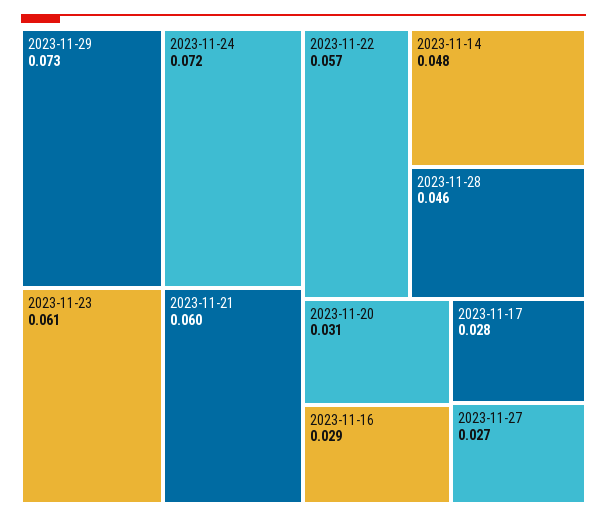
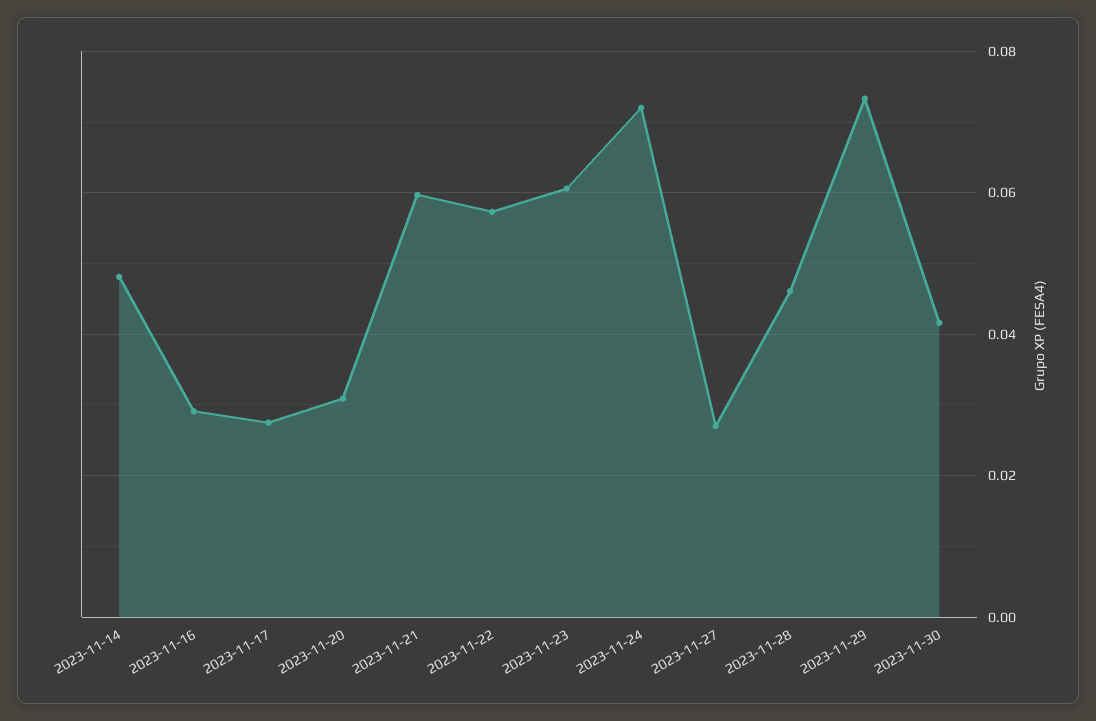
2023-11-30: none -> 0.042

